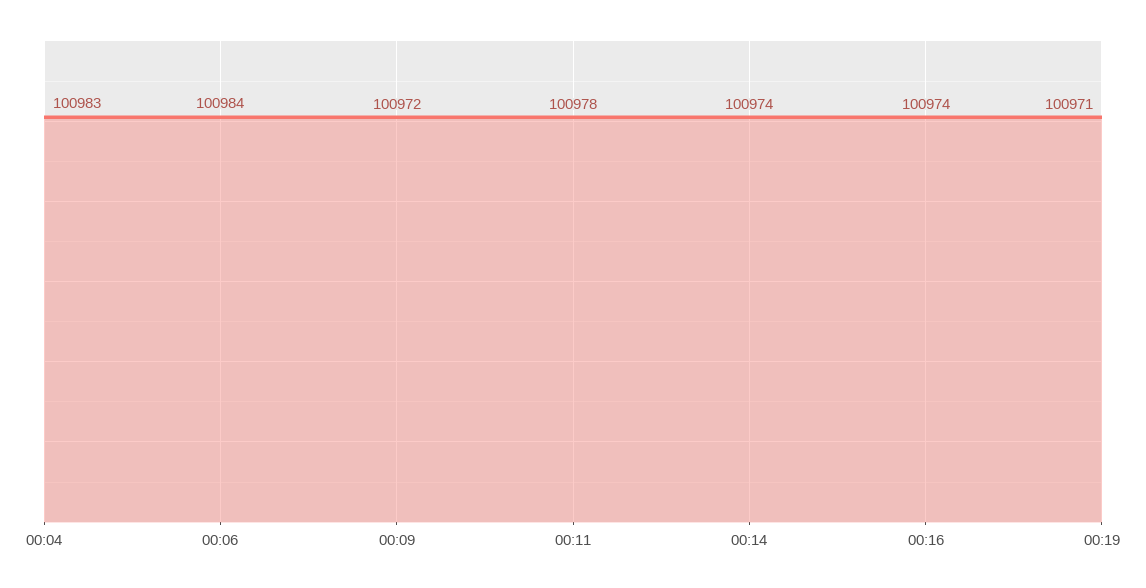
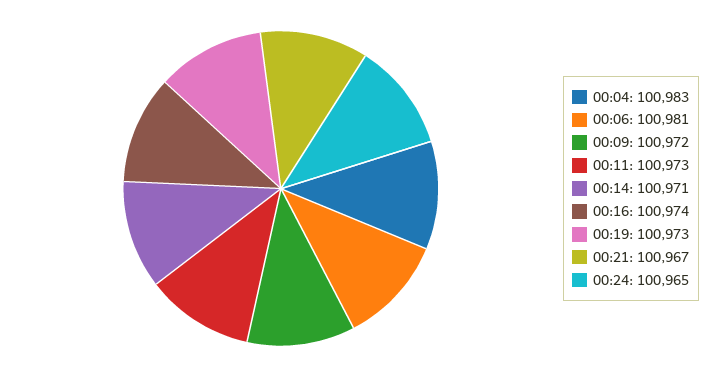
00:06: 100984 -> 100981
00:11: 100978 -> 100973
00:14: 100974 -> 100971
00:19: 100971 -> 100973
00:21: none -> 100967
00:24: none -> 100965

